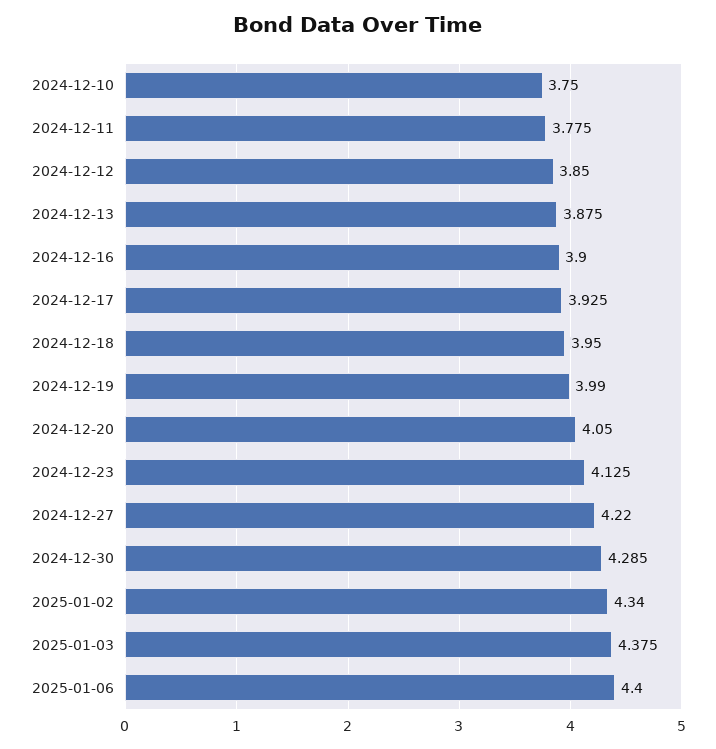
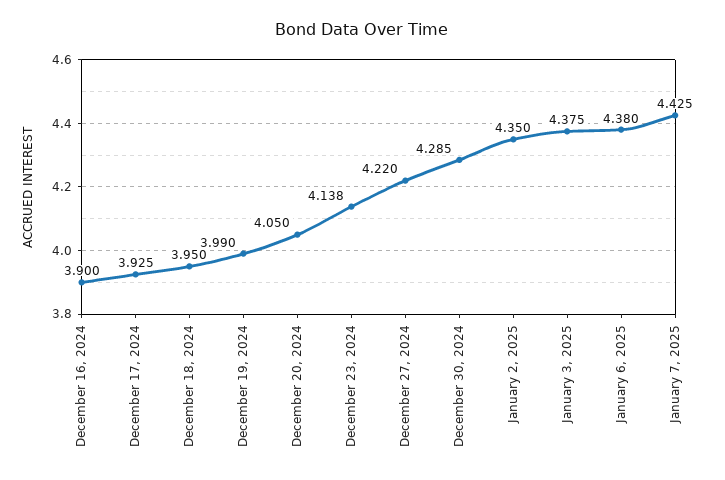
2024-12-10: 3.75 -> none
2024-12-11: 3.775 -> none
2024-12-12: 3.85 -> none
2024-12-13: 3.875 -> none
2024-12-23: 4.125 -> 4.138
2025-01-02: 4.34 -> 4.35
2025-01-06: 4.4 -> 4.38
January 7, 2025: none -> 4.425

